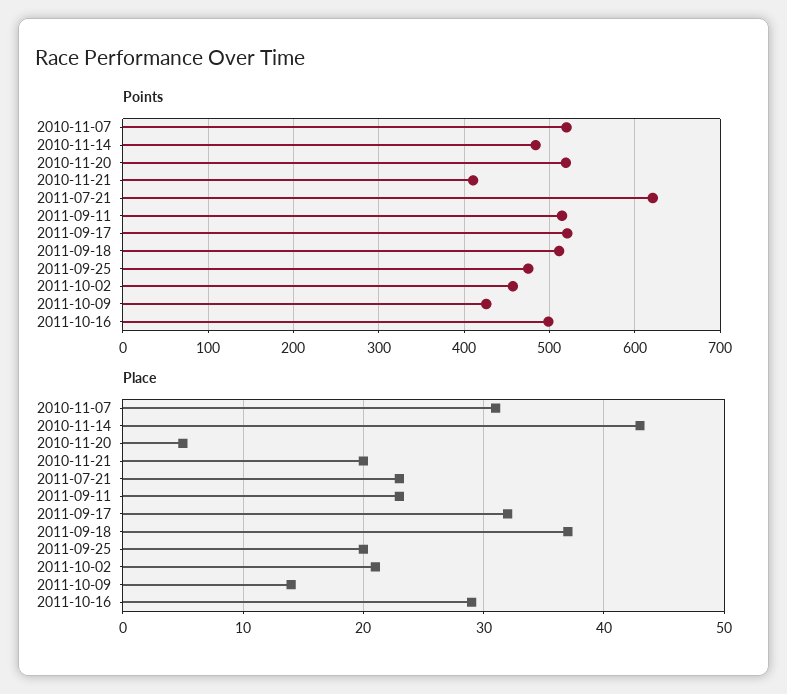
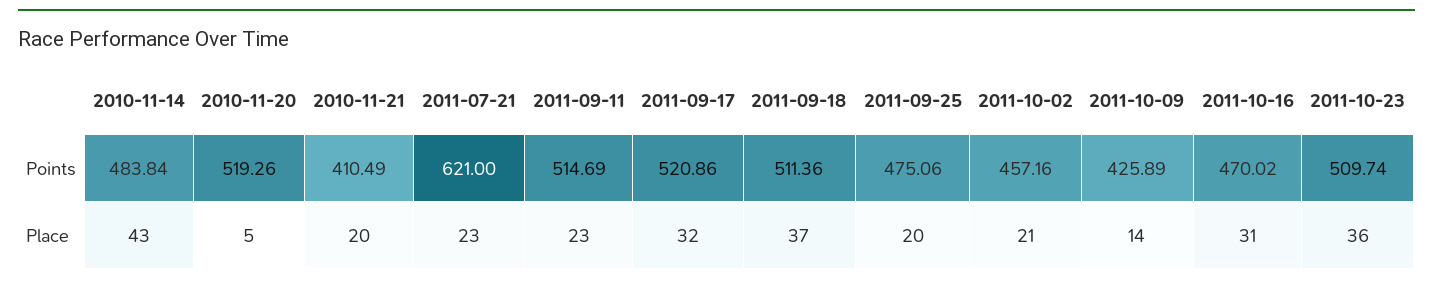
Points, 2010-11-07: 520 -> none
Points, 2011-10-16: 500 -> 470.02
Place, 2010-11-07: 31 -> none
Place, 2011-10-16: 29 -> 31
Points, 2011-10-23: none -> 509.74
Place, 2011-10-23: none -> 36

